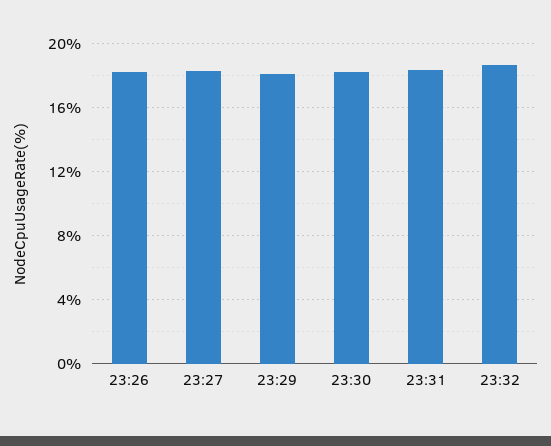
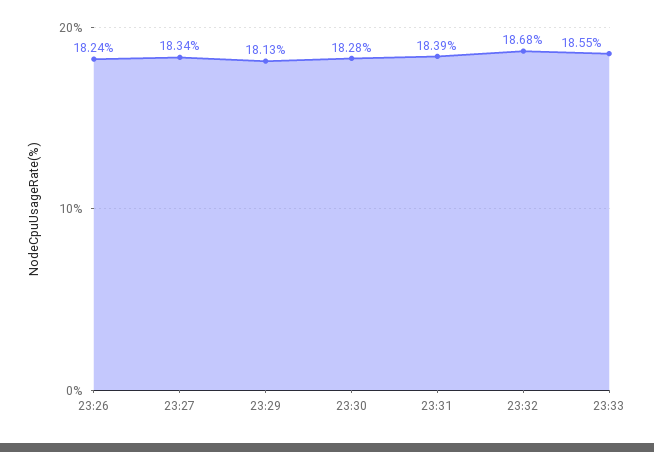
23:33: none -> 18.55

